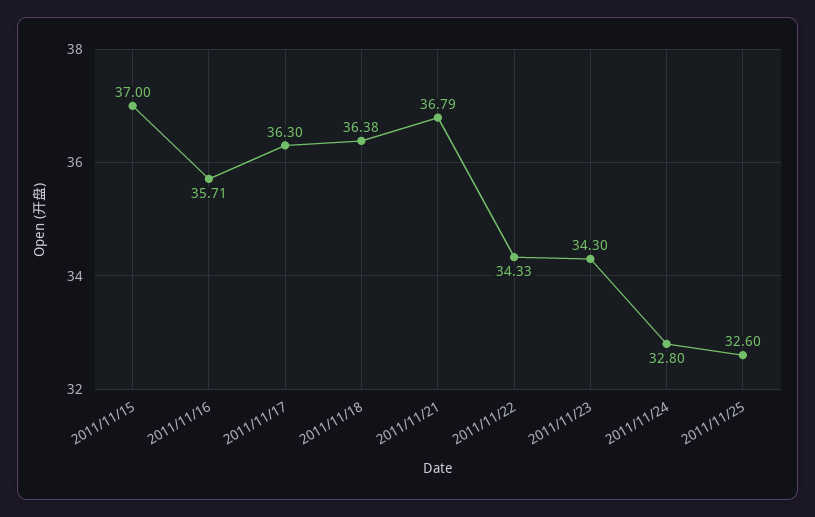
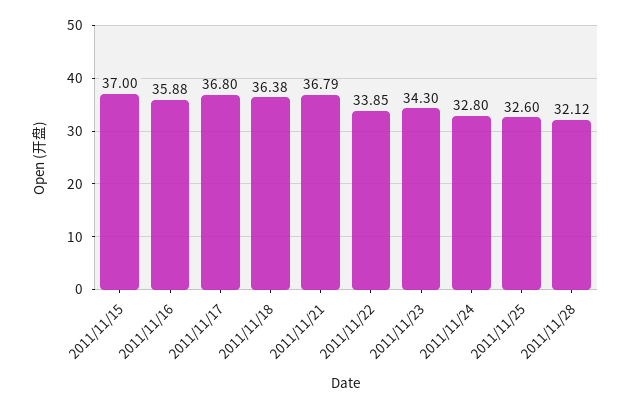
2011/11/16: 35.71 -> 35.88
2011/11/17: 36.3 -> 36.8
2011/11/22: 34.33 -> 33.85
2011/11/28: none -> 32.12

